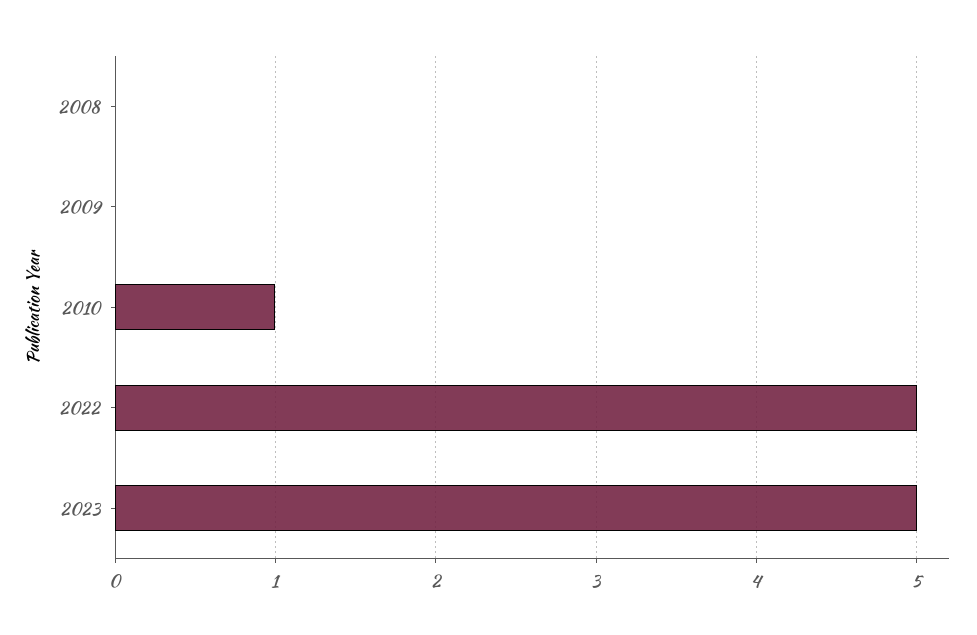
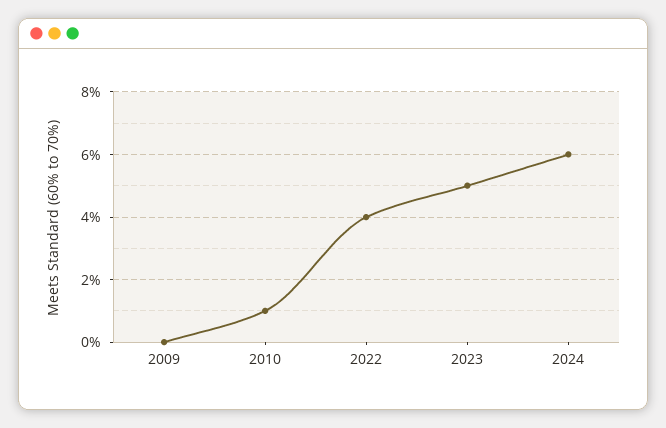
2008: 0 -> none
2022: 5 -> 4
2024: none -> 6

